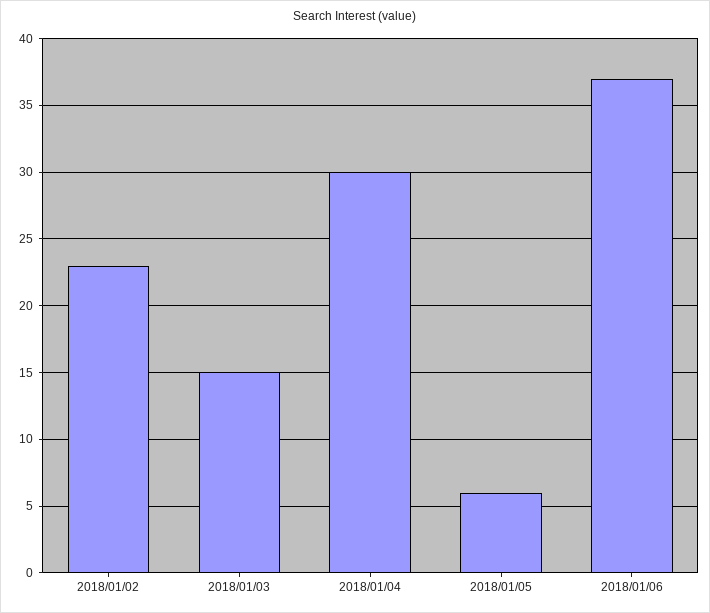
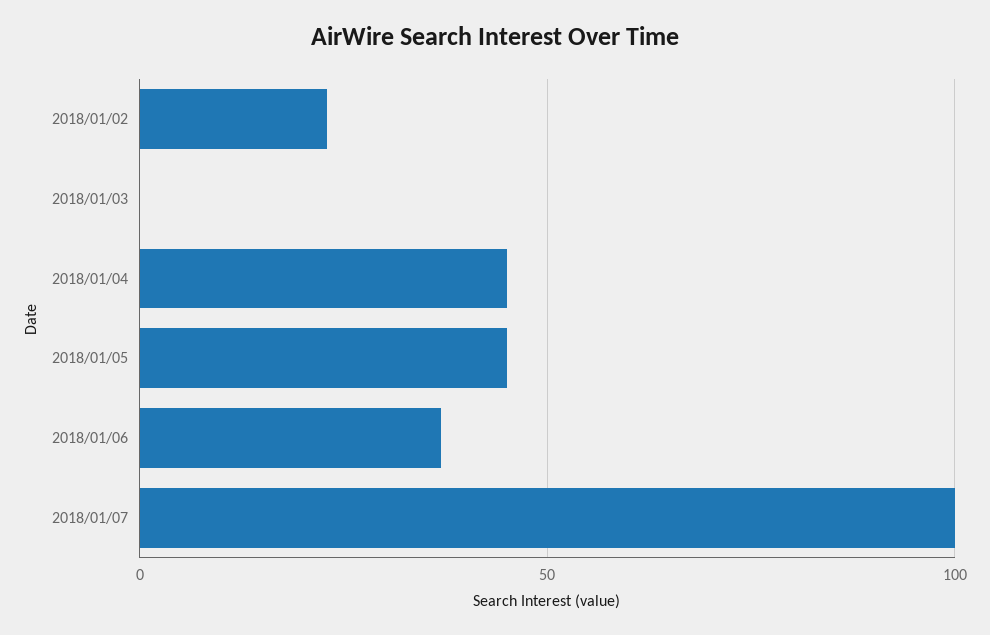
2018/01/03: 15 -> 0
2018/01/04: 30 -> 45
2018/01/05: 6 -> 45
2018/01/07: none -> 100

